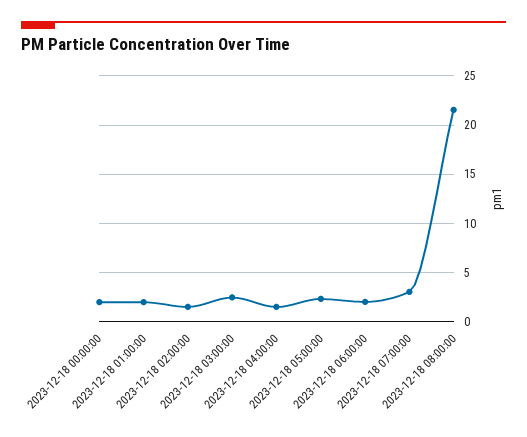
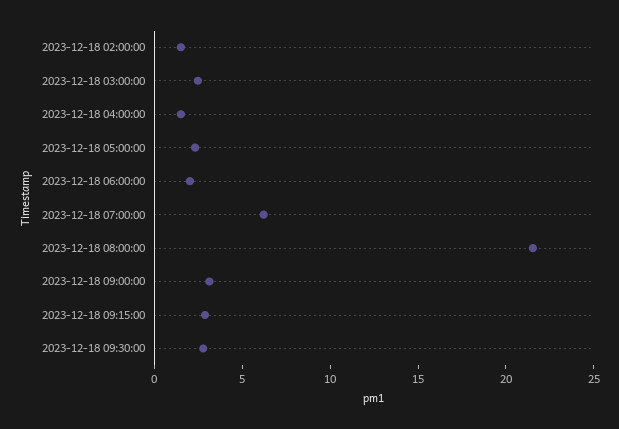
2023-12-18 00:00:00: 2 -> none
2023-12-18 01:00:00: 2 -> none
2023-12-18 07:00:00: 3 -> 6
2023-12-18 09:00:00: none -> 3
2023-12-18 09:15:00: none -> 3
2023-12-18 09:30:00: none -> 3

